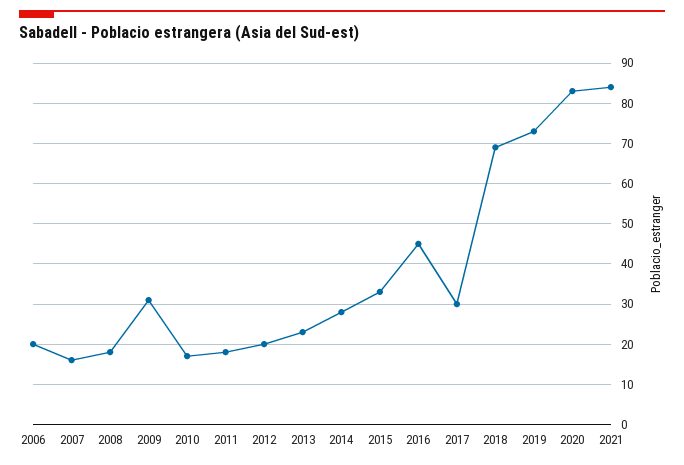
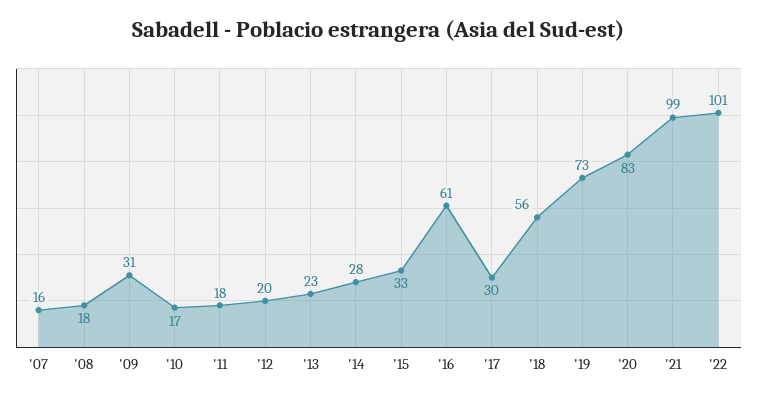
2006: 20 -> none
2016: 45 -> 61
2018: 70 -> 56
2021: 85 -> 99
'22: none -> 101

